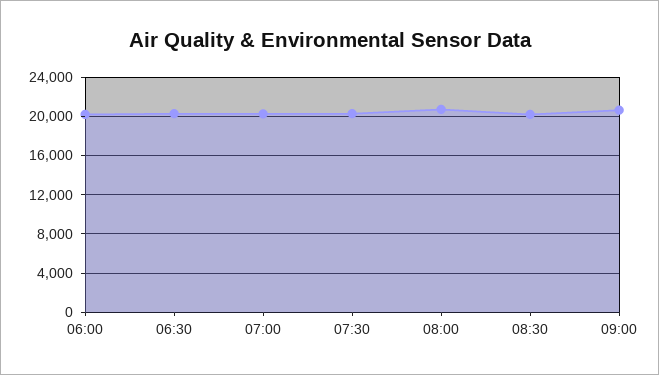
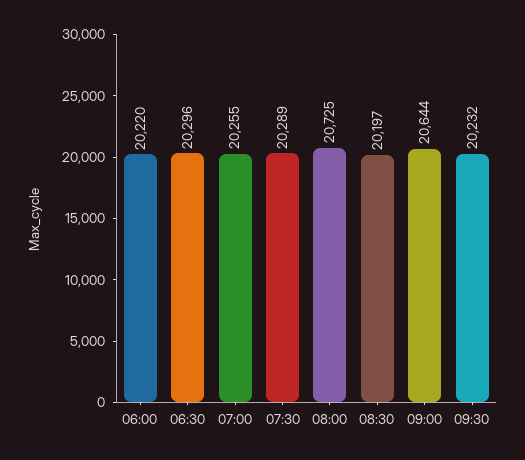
09:30: none -> 20232

